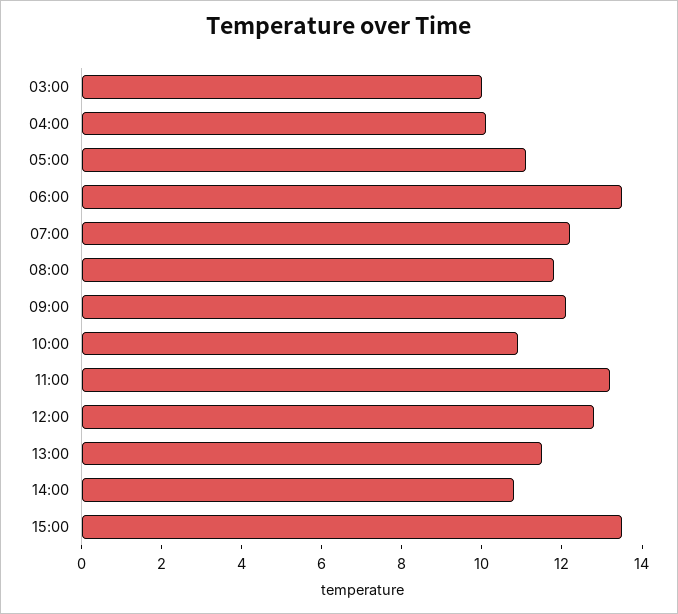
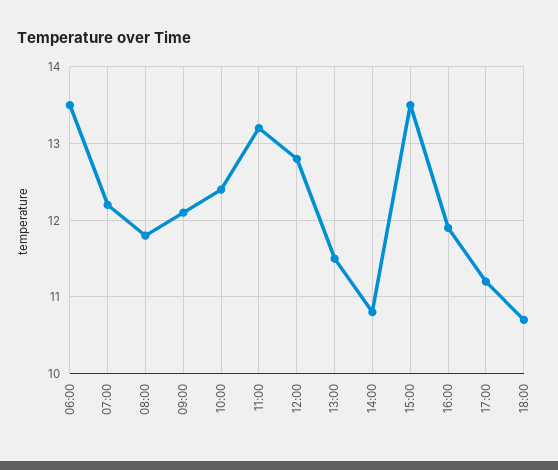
03:00: 10 -> none
04:00: 10 -> none
05:00: 11 -> none
10:00: 11 -> 12.4
16:00: none -> 11.9
17:00: none -> 11.2
18:00: none -> 10.7

